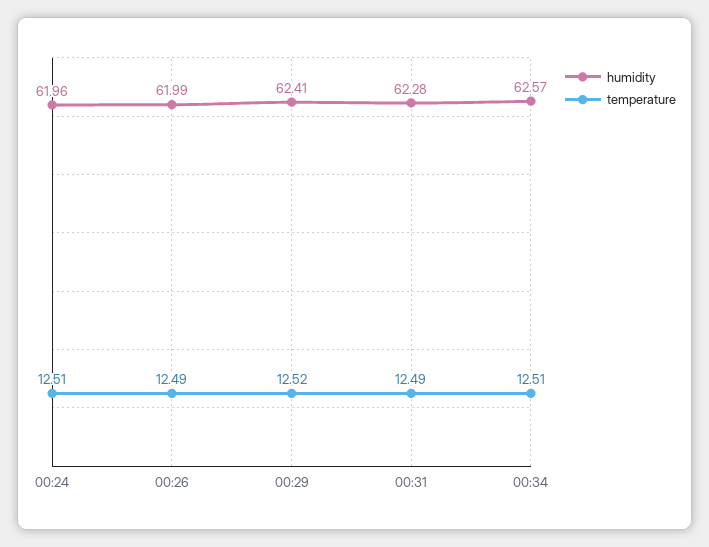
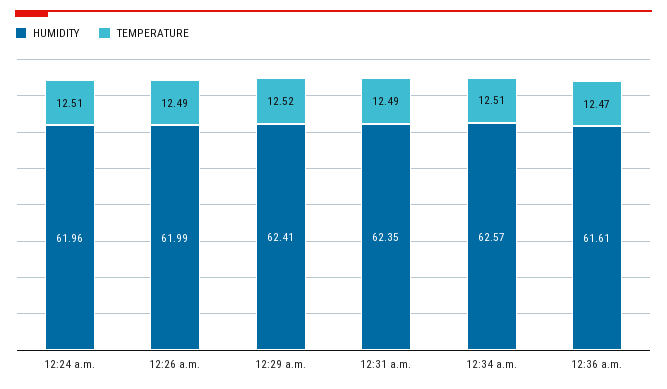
humidity, 00:31: 62.28 -> 62.35
humidity, 12:36 a.m.: none -> 61.61
temperature, 12:36 a.m.: none -> 12.47

